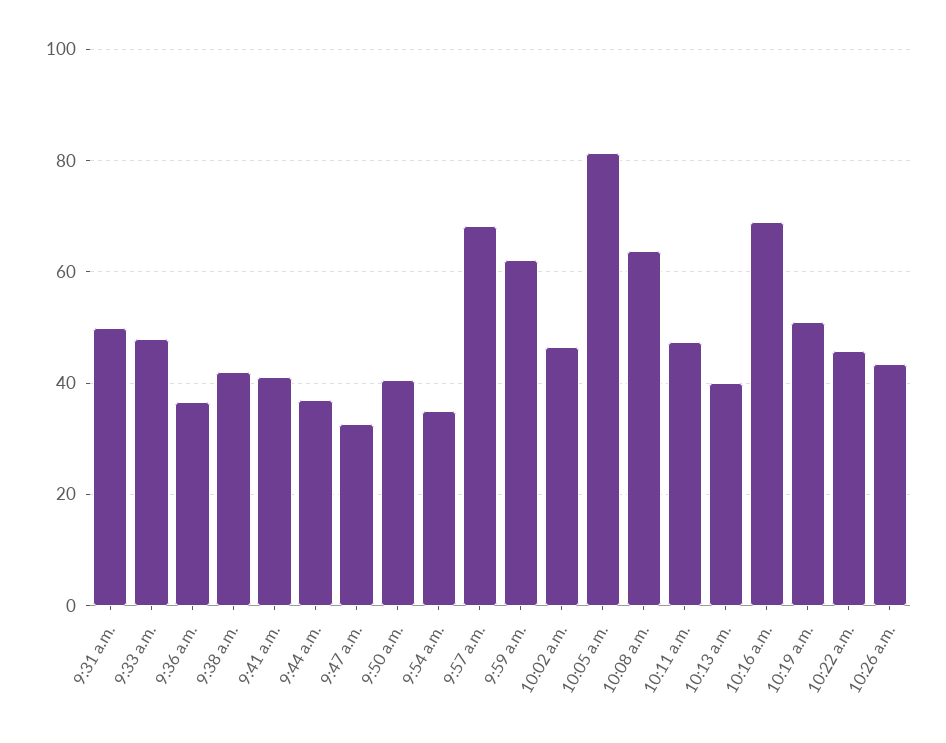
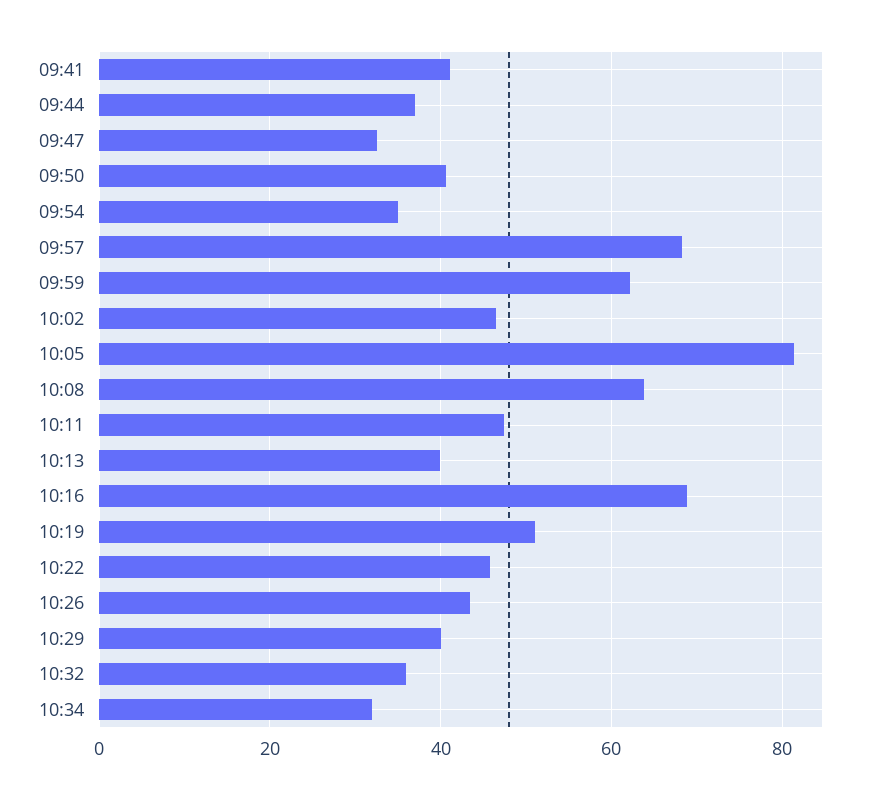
9:31 a.m.: 50 -> none
9:33 a.m.: 48 -> none
9:36 a.m.: 36 -> none
9:38 a.m.: 42 -> none
10:29: none -> 40
10:32: none -> 36
10:34: none -> 32

